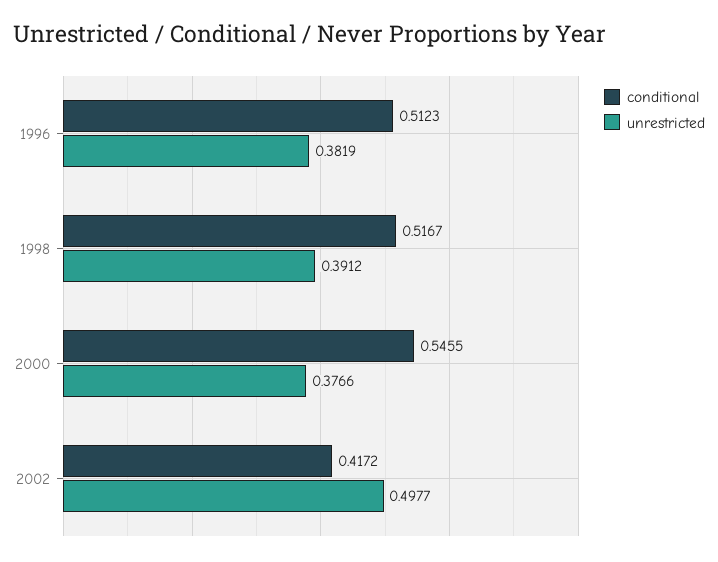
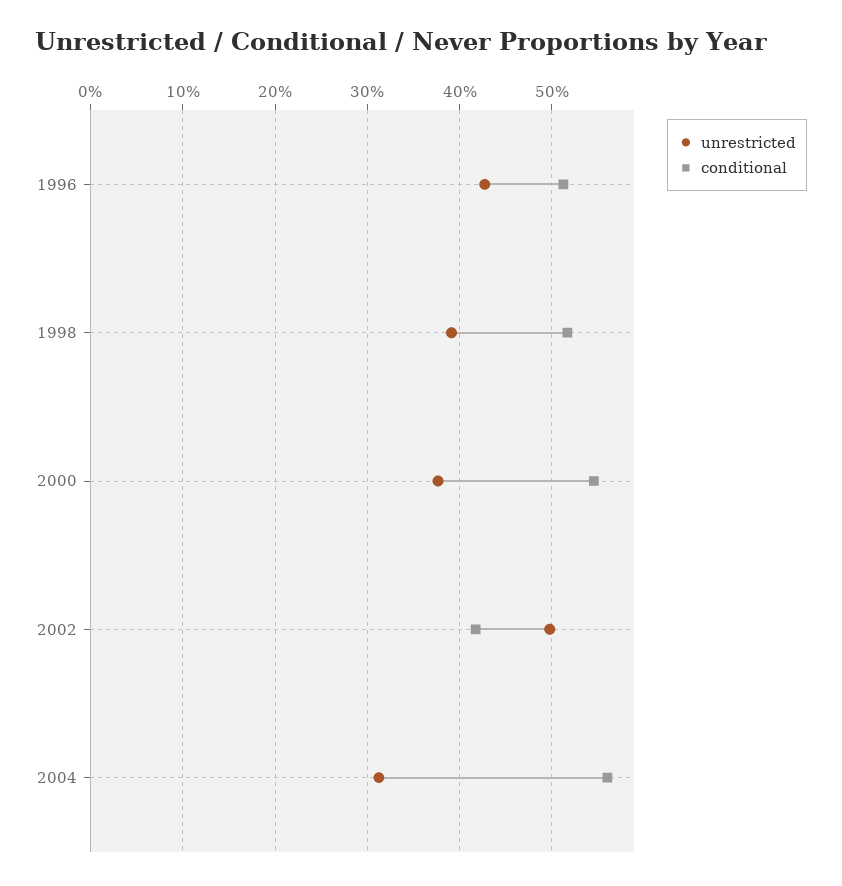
unrestricted, 1996: 0.3819 -> 0.43
unrestricted, 2004: none -> 0.31
conditional, 2004: none -> 0.56

